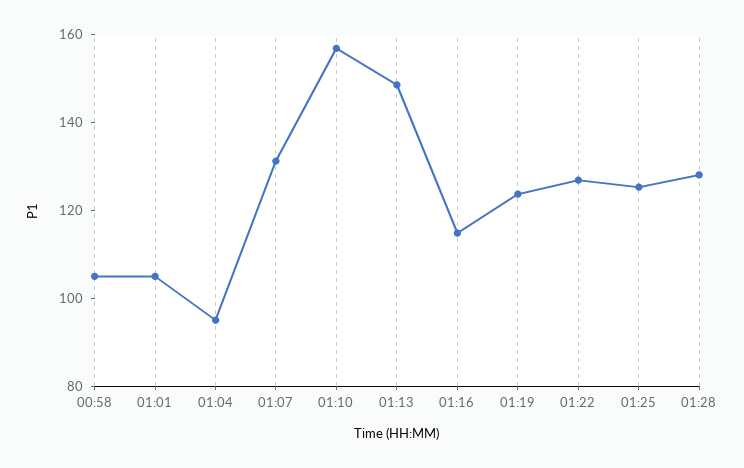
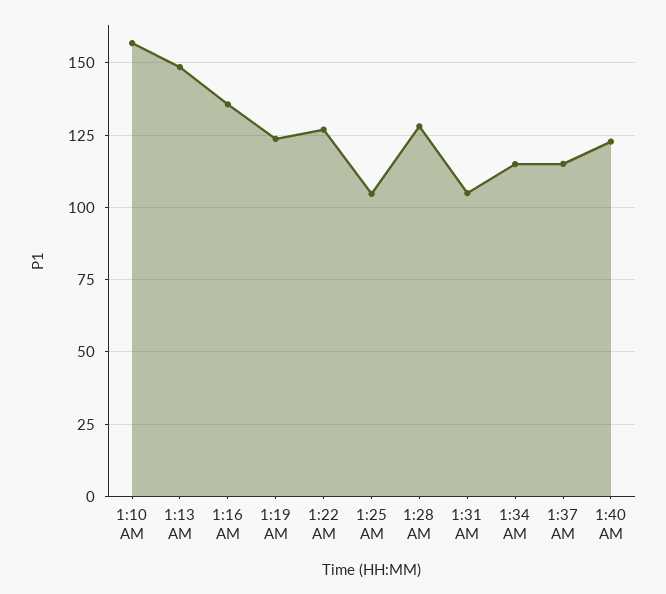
00:58: 105 -> none
01:01: 105 -> none
01:04: 95 -> none
01:07: 130 -> none
01:16: 115 -> 135
01:25: 125 -> 105
1:31 AM: none -> 105
1:34 AM: none -> 115
1:37 AM: none -> 115
1:40 AM: none -> 122.5

